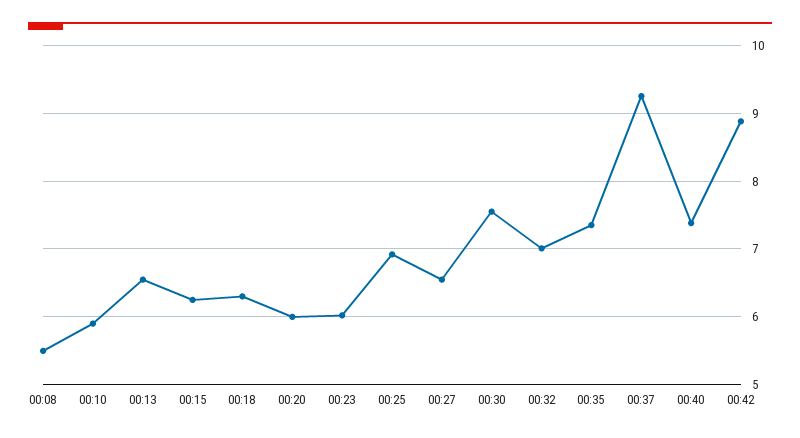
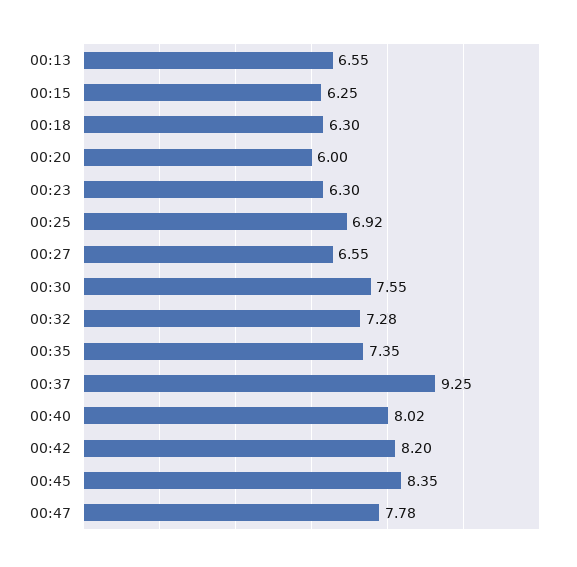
00:08: 5.5 -> none
00:10: 5.9 -> none
00:23: 6 -> 6.3
00:32: 7 -> 7.28
00:40: 7.4 -> 8.02
00:42: 8.9 -> 8.2
00:45: none -> 8.35
00:47: none -> 7.78

